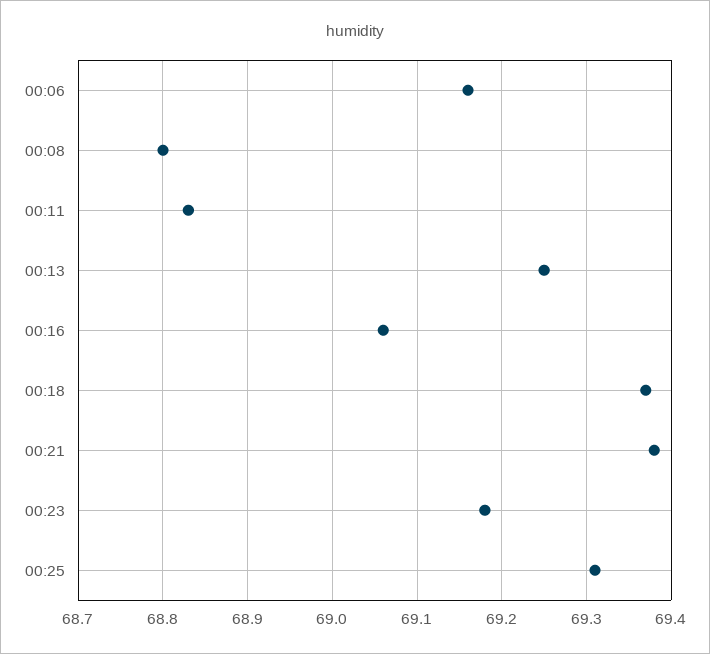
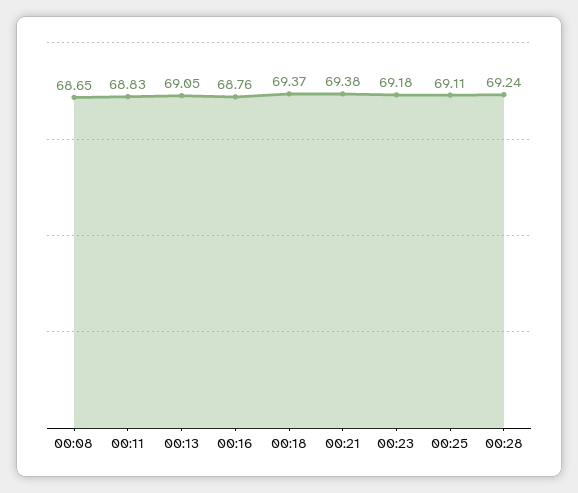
00:06: 69.16 -> none
00:08: 68.8 -> 68.65
00:13: 69.25 -> 69.05
00:16: 69.06 -> 68.76
00:25: 69.31 -> 69.11
00:28: none -> 69.24

